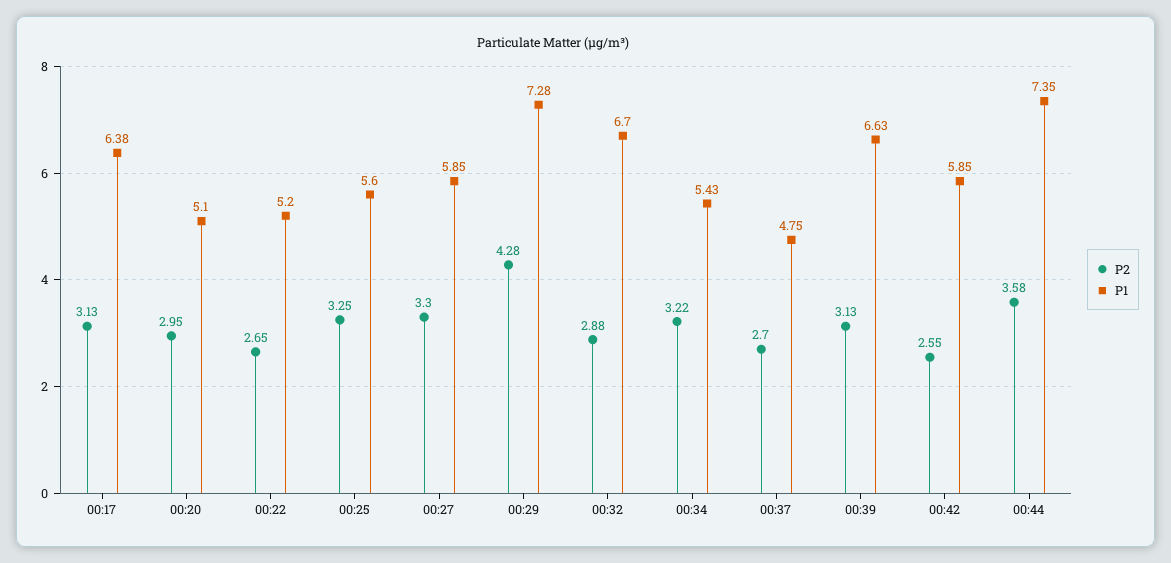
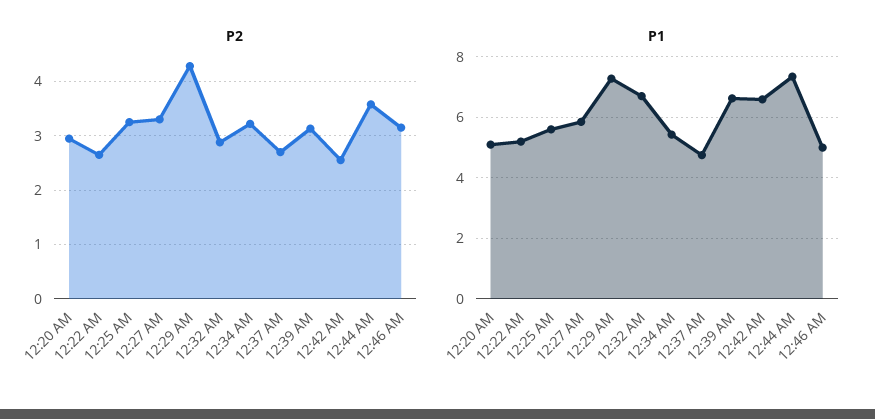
P2, 00:17: 3.13 -> none
P1, 00:17: 6.38 -> none
P1, 00:42: 5.85 -> 6.6
P2, 12:46 AM: none -> 3.2
P1, 12:46 AM: none -> 5

